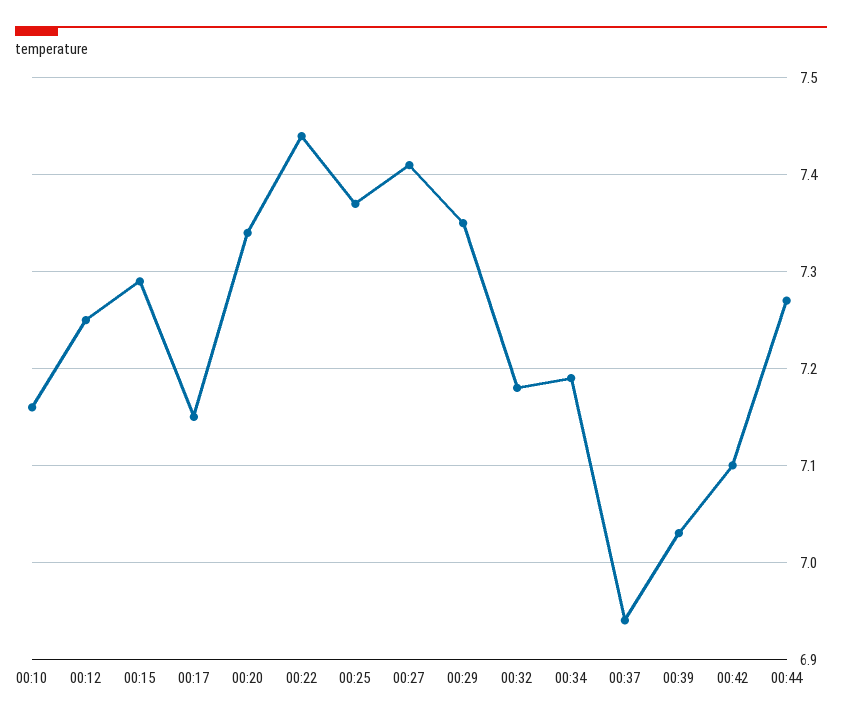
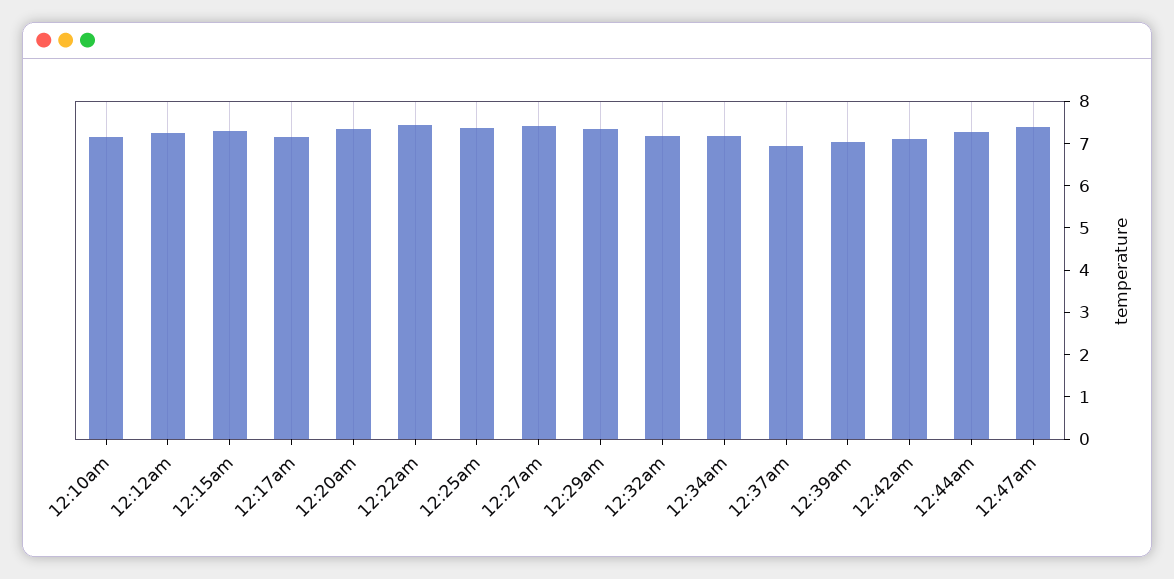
12:47am: none -> 7.4

